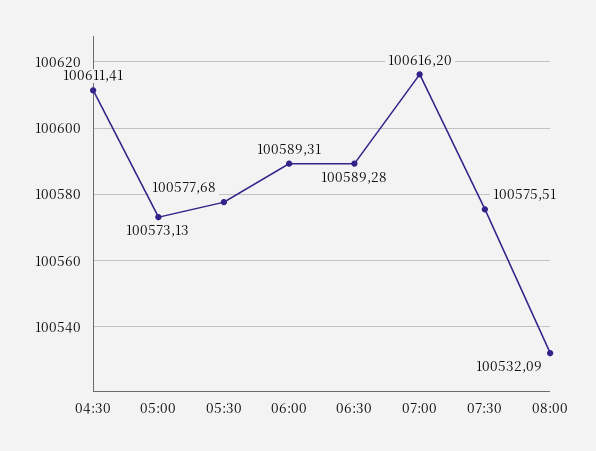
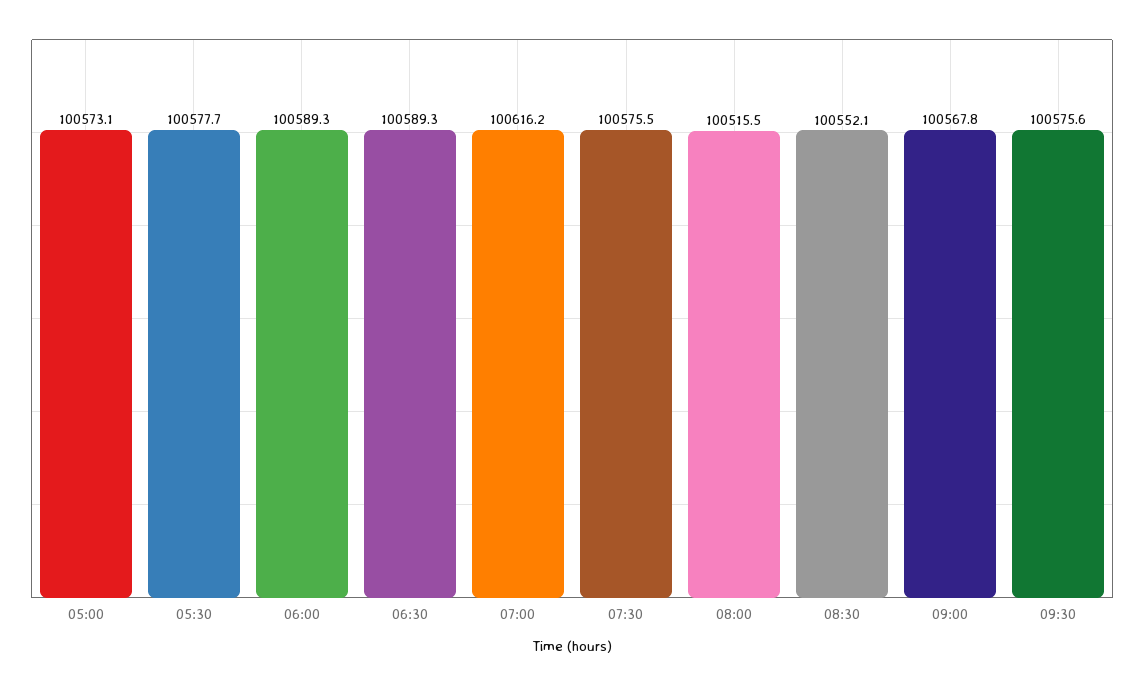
04:30: 100611.41 -> none
08:00: 100532.09 -> 100515.5
08:30: none -> 100552.1
09:00: none -> 100567.8
09:30: none -> 100575.6

